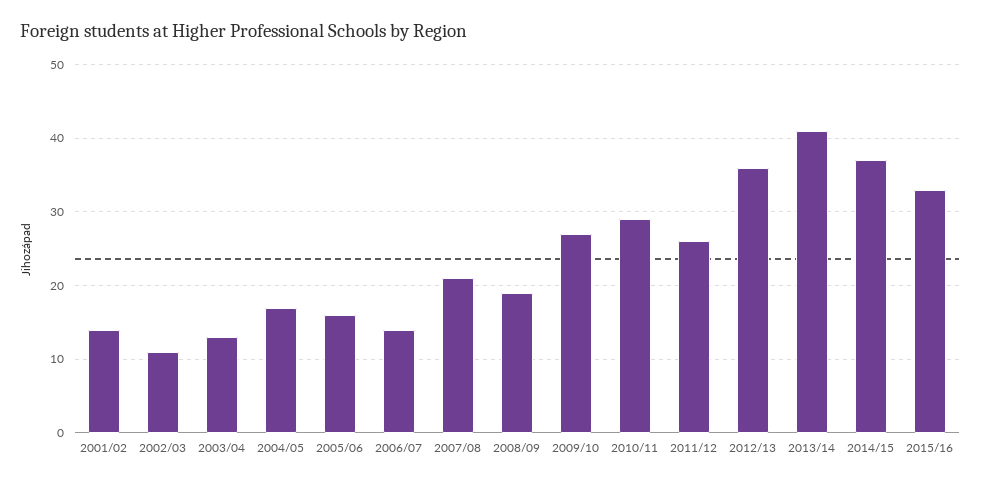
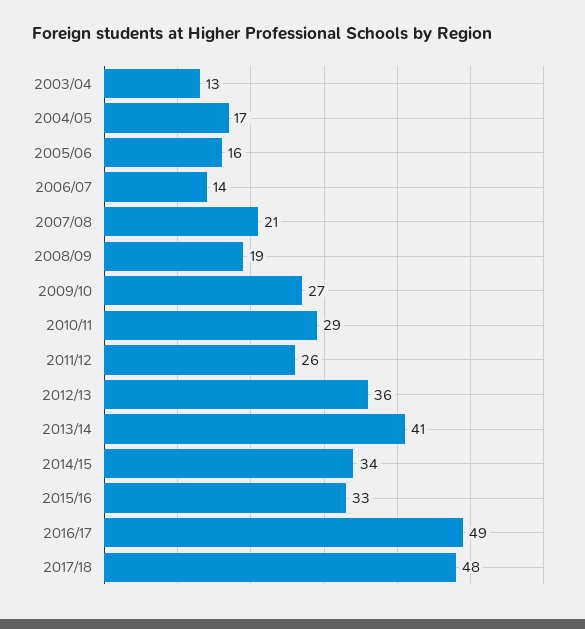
2001/02: 14 -> none
2002/03: 11 -> none
2014/15: 37 -> 34
2016/17: none -> 49
2017/18: none -> 48

